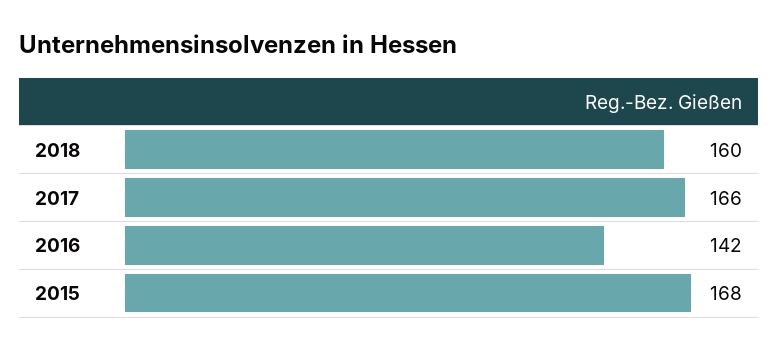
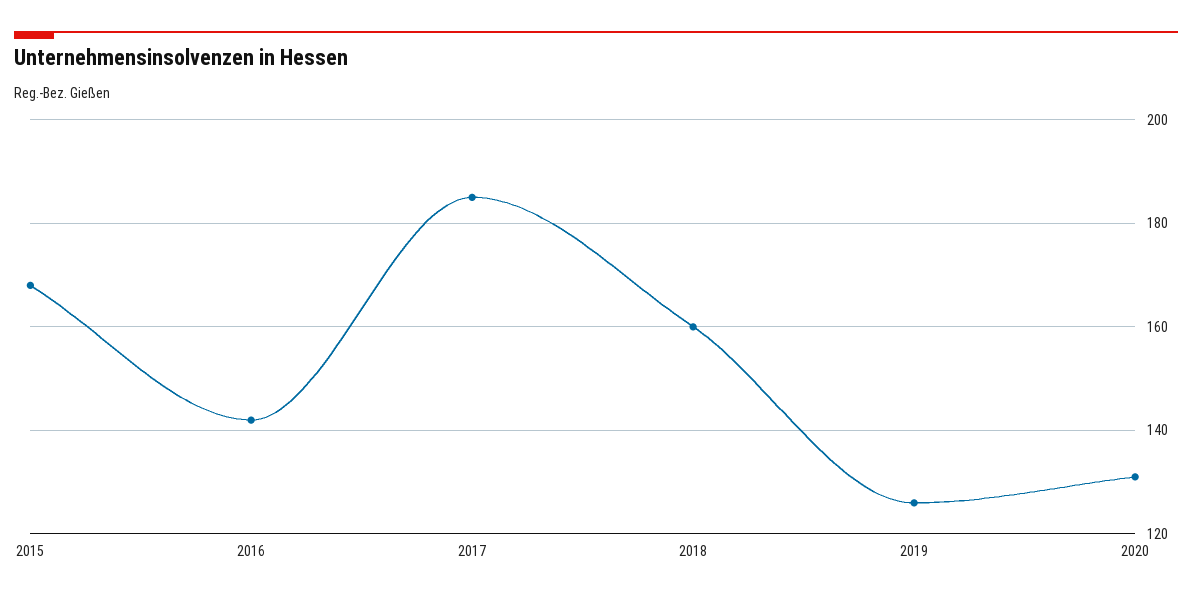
2017: 166 -> 185
2019: none -> 125
2020: none -> 130

